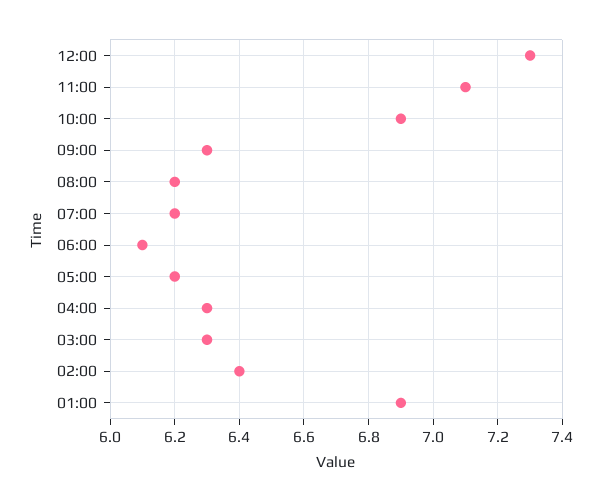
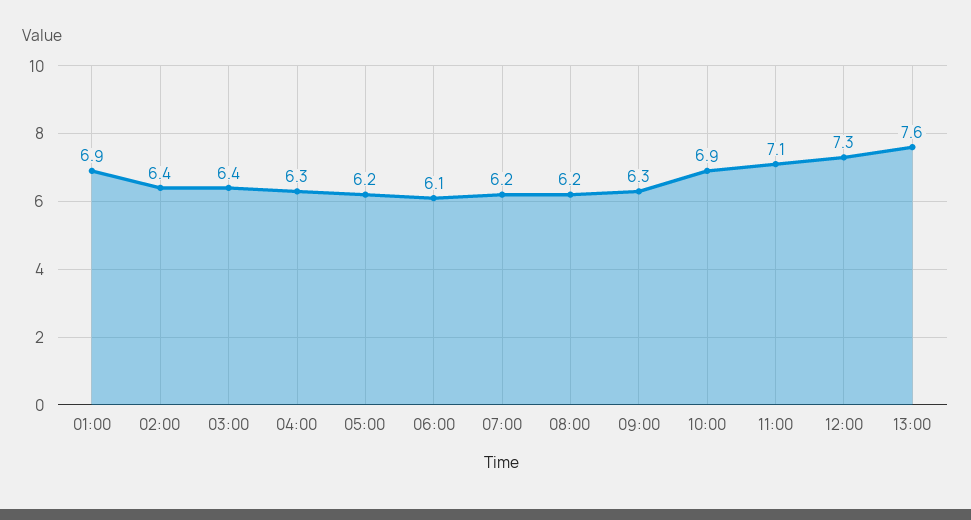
03:00: 6.3 -> 6.4
13:00: none -> 7.6

